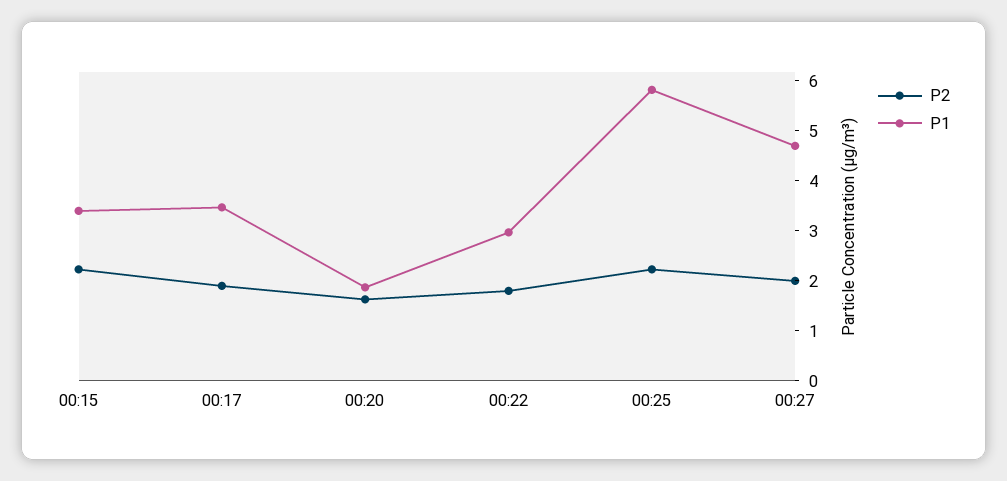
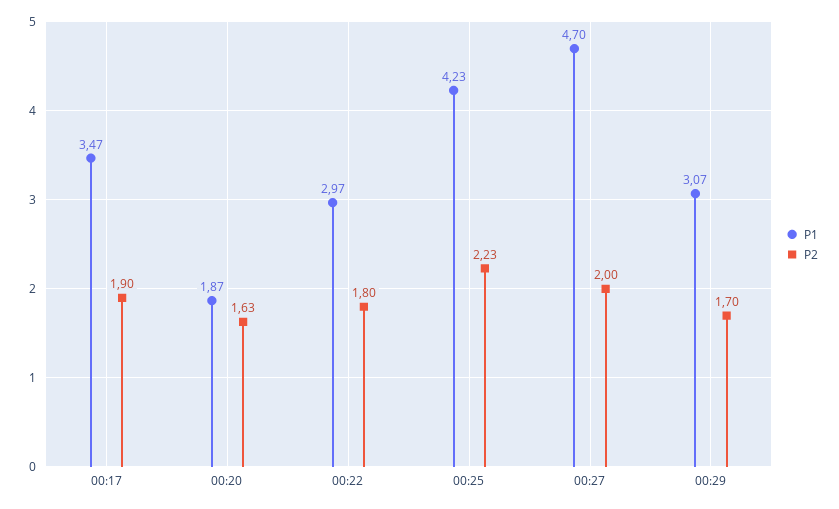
P2, 00:15: 2.2 -> none
P1, 00:15: 3.4 -> none
P1, 00:25: 5.8 -> 4.23
P1, 00:29: none -> 3.07
P2, 00:29: none -> 1.7

